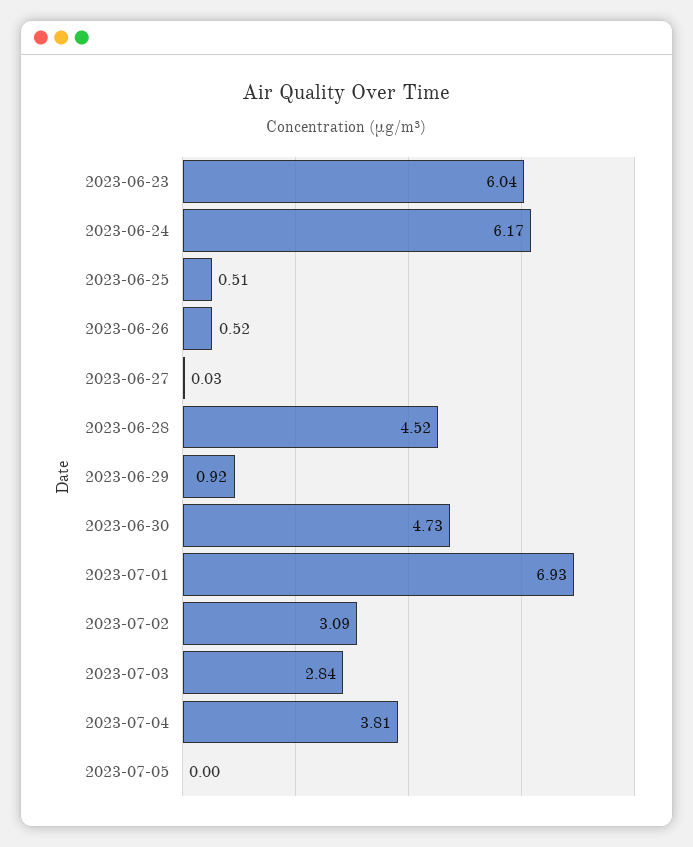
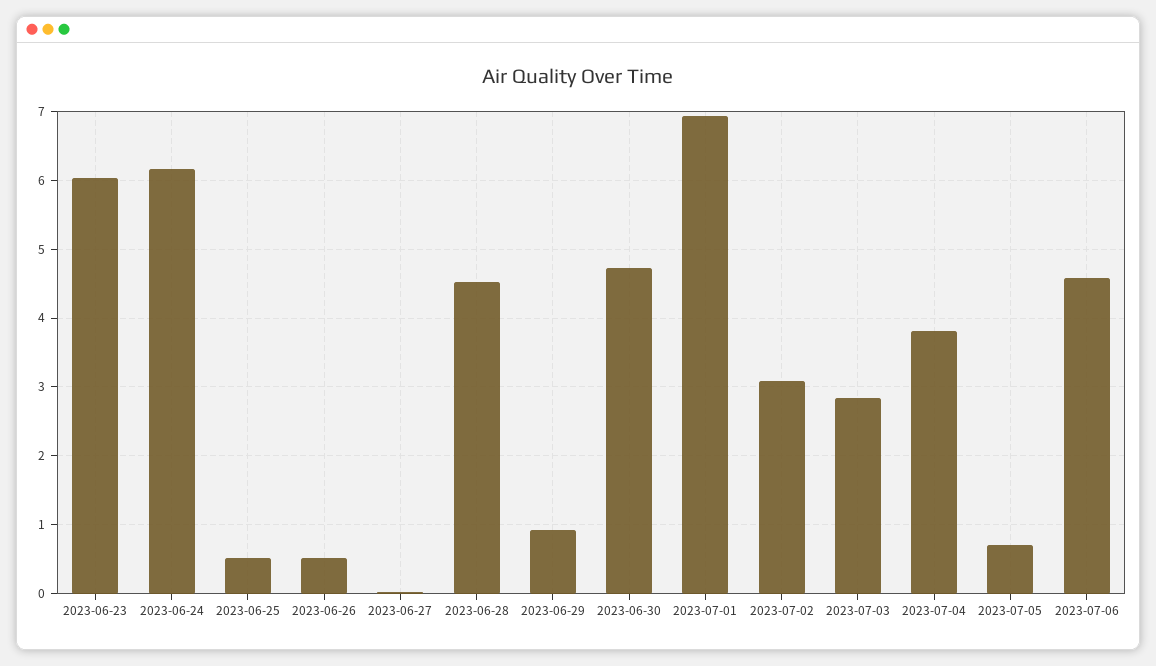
2023-07-05: 0 -> 0.7
2023-07-06: none -> 4.6

